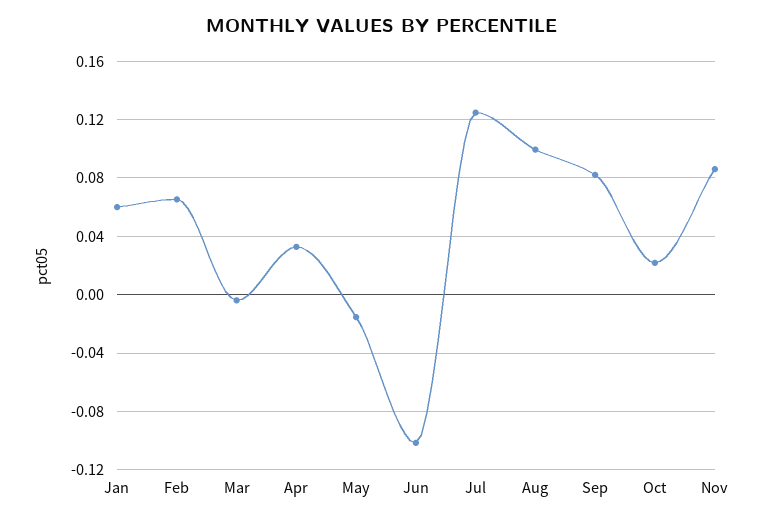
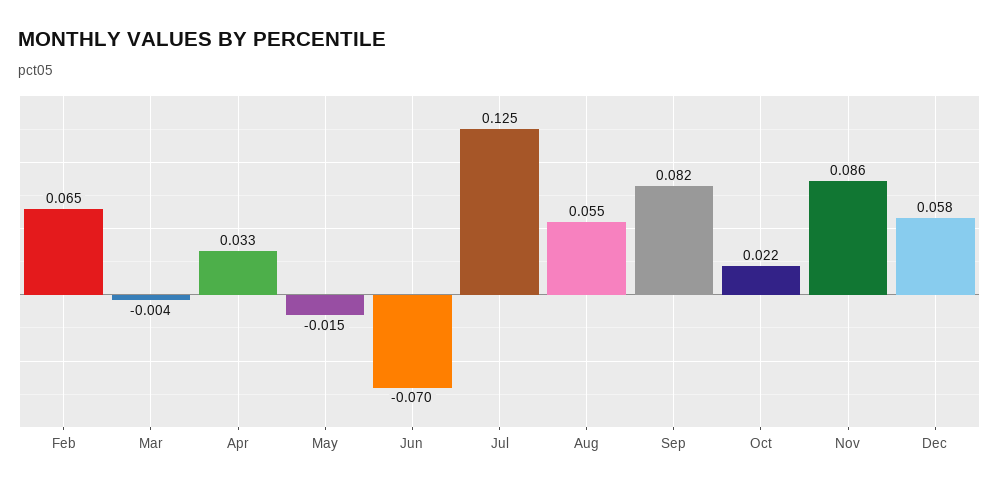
Jan: 0.06 -> none
Jun: -0.1 -> -0.07
Aug: 0.1 -> 0.055
Dec: none -> 0.058

